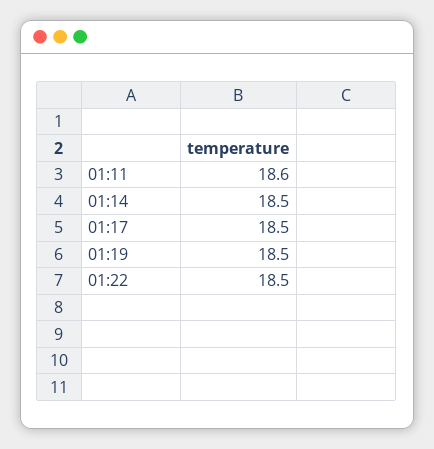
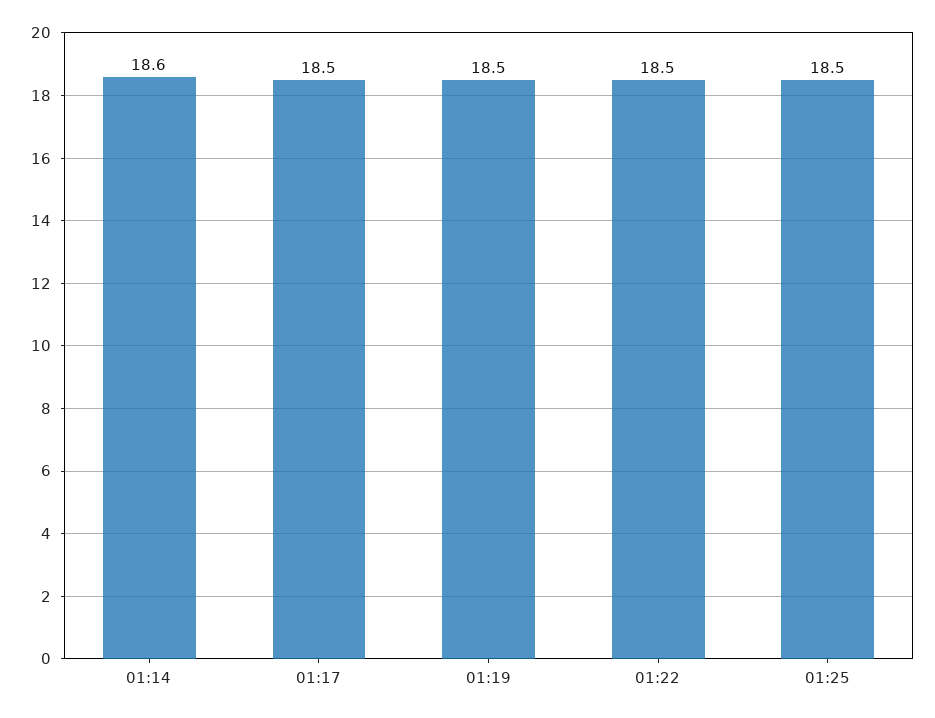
01:11: 18.6 -> none
01:14: 18.5 -> 18.6
01:25: none -> 18.5

